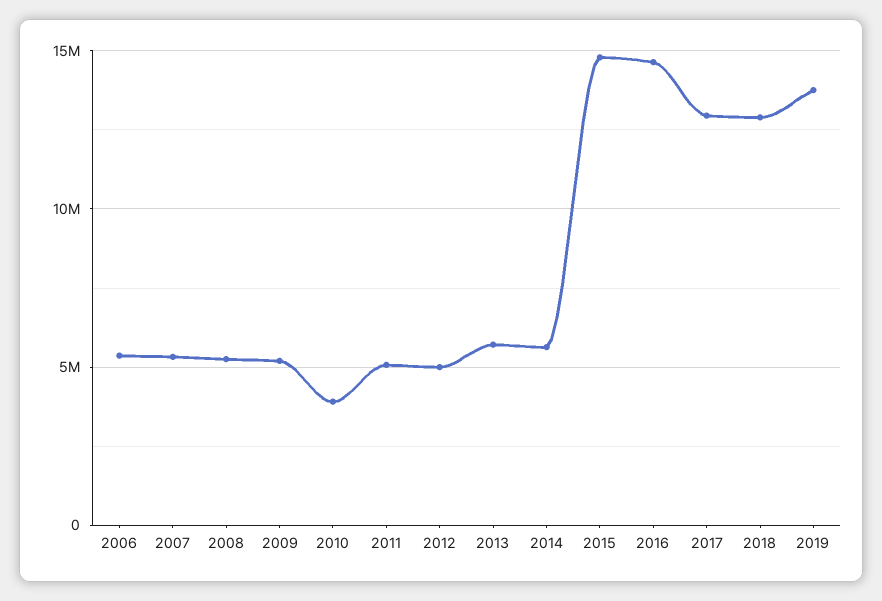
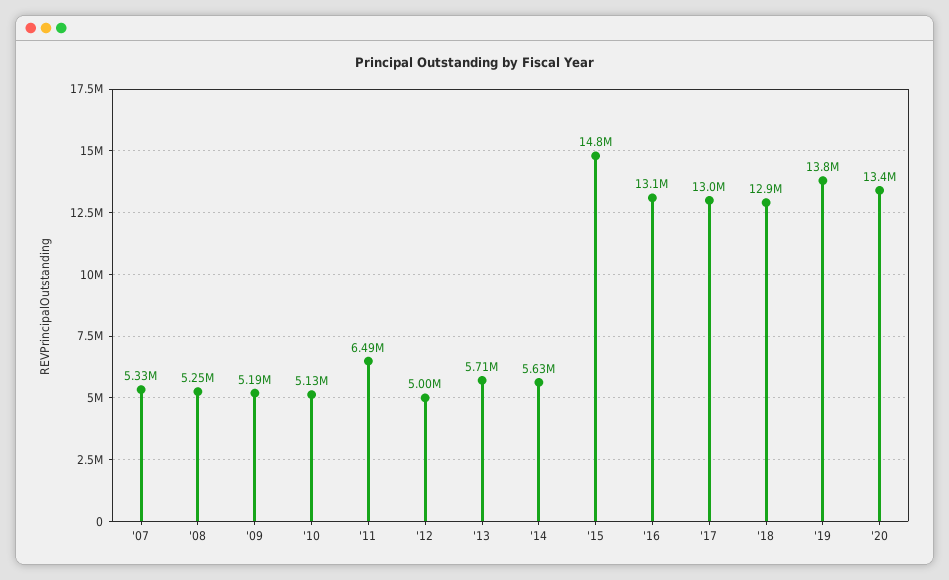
2006: 5500000 -> none
2010: 4000000 -> 5130000
2011: 5000000 -> 6490000
2016: 14500000 -> 13100000
'20: none -> 13400000

